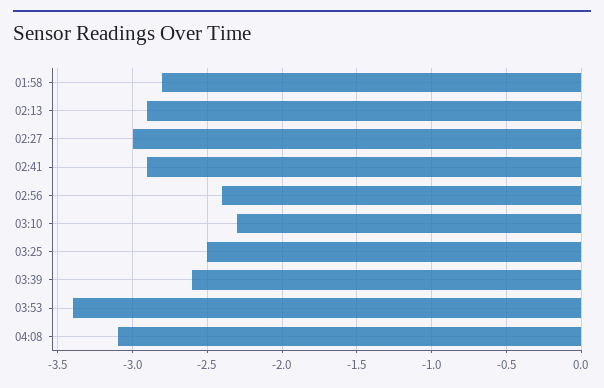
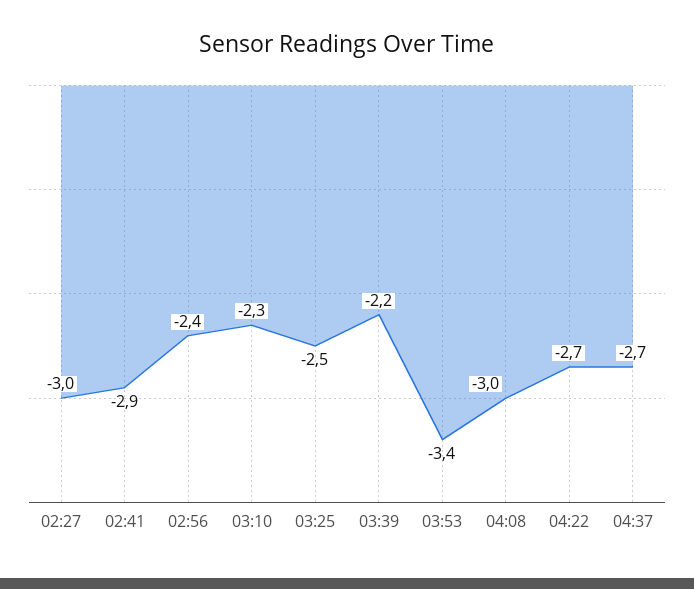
01:58: -2.8 -> none
02:13: -2.9 -> none
03:39: -2.6 -> -2.2
04:08: -3.1 -> -3
04:22: none -> -2.7
04:37: none -> -2.7

